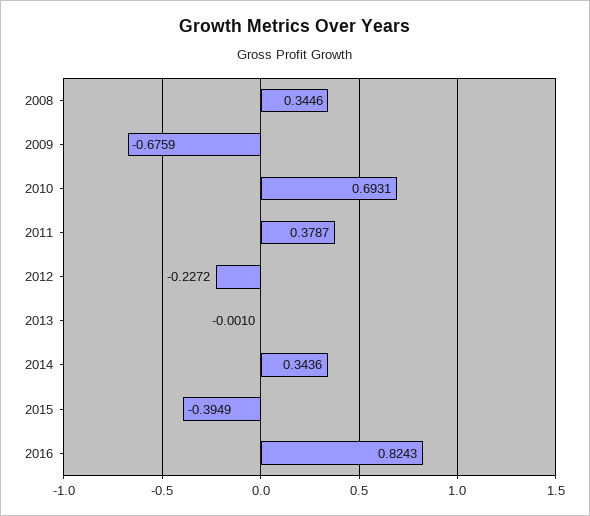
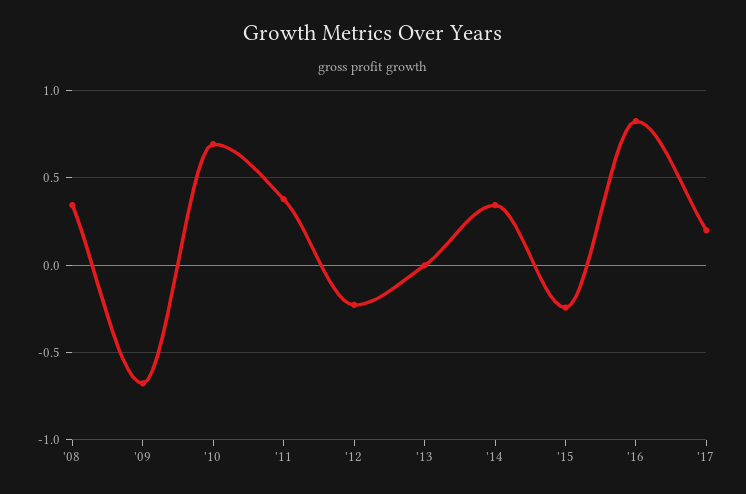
2015: -0.3949 -> -0.25
'17: none -> 0.2

